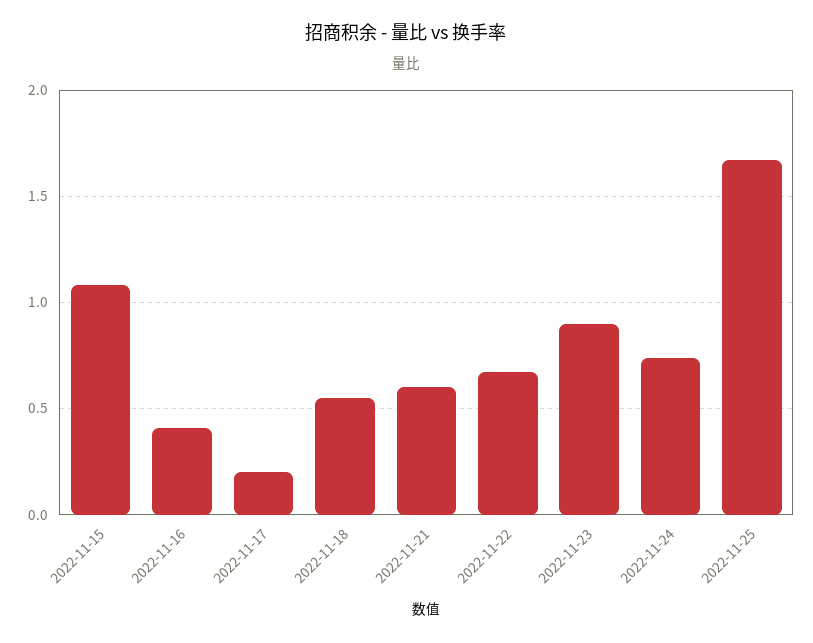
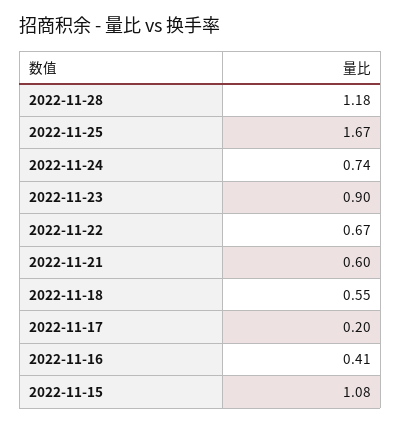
2022-11-28: none -> 1.18

